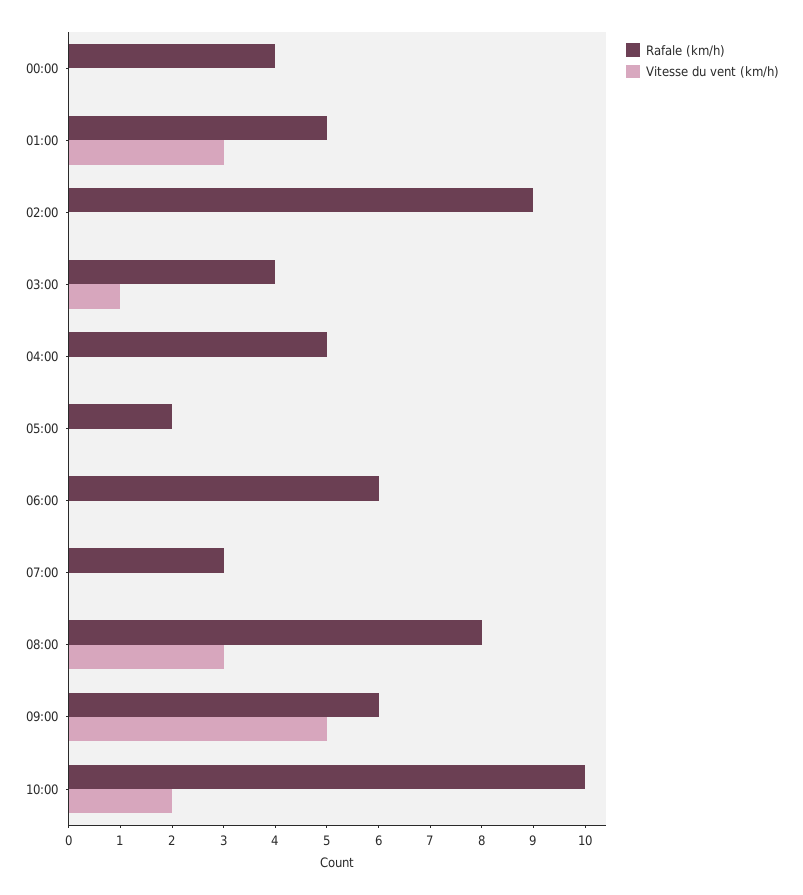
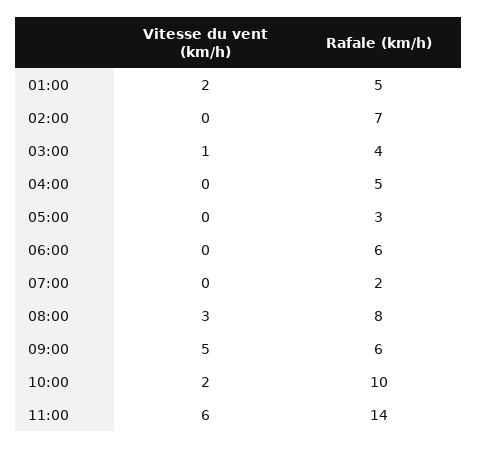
Rafale (km/h), 00:00: 4 -> none
Vitesse du vent (km/h), 00:00: 0 -> none
Vitesse du vent (km/h), 01:00: 3 -> 2
Rafale (km/h), 02:00: 9 -> 7
Rafale (km/h), 05:00: 2 -> 3
Rafale (km/h), 07:00: 3 -> 2
Vitesse du vent (km/h), 11:00: none -> 6
Rafale (km/h), 11:00: none -> 14

